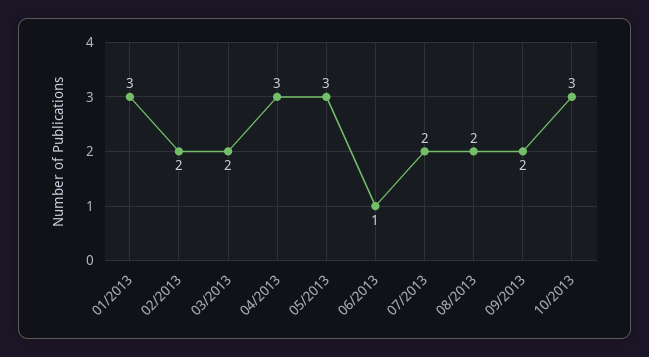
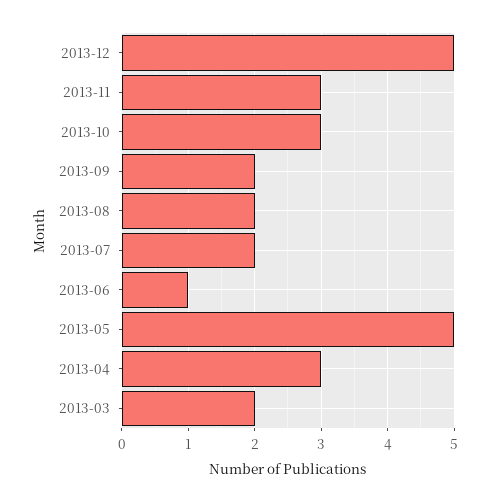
01/2013: 3 -> none
02/2013: 2 -> none
05/2013: 3 -> 5
2013-12: none -> 5
2013-11: none -> 3

